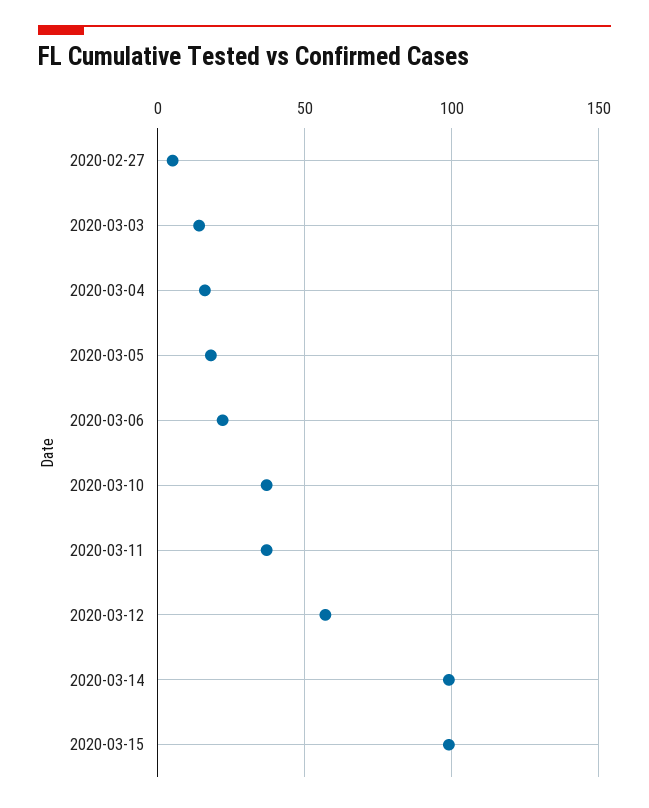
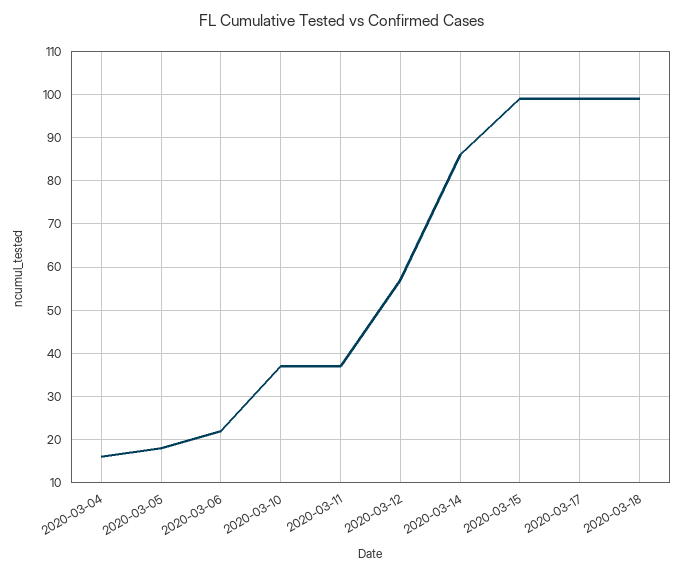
2020-02-27: 5 -> none
2020-03-03: 15 -> none
2020-03-14: 100 -> 85
2020-03-17: none -> 100
2020-03-18: none -> 100

